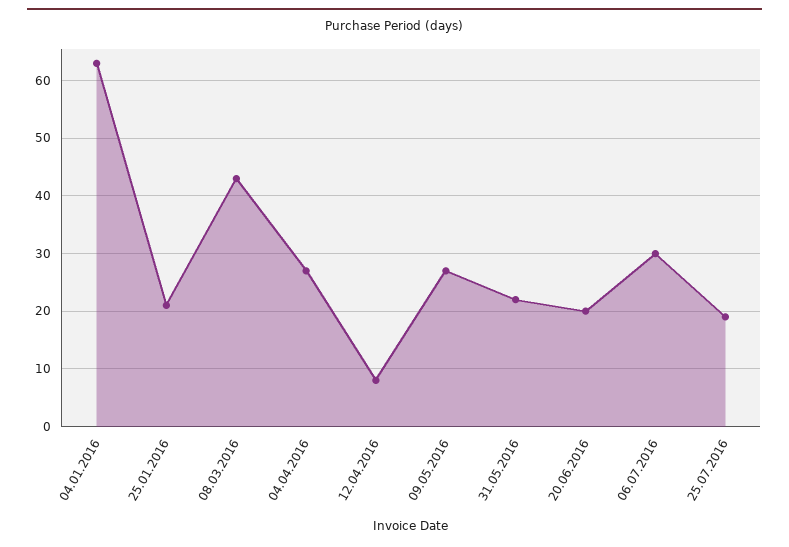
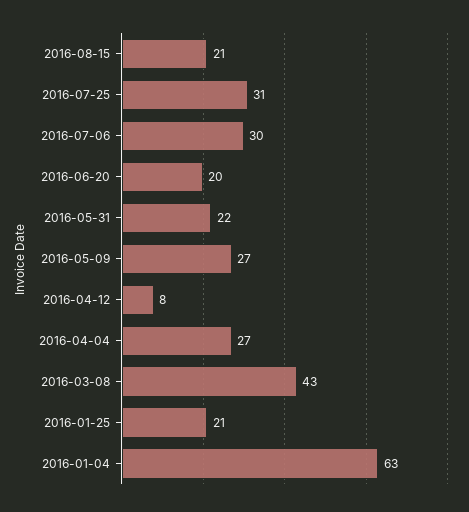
25.07.2016: 20 -> 31
2016-08-15: none -> 21

